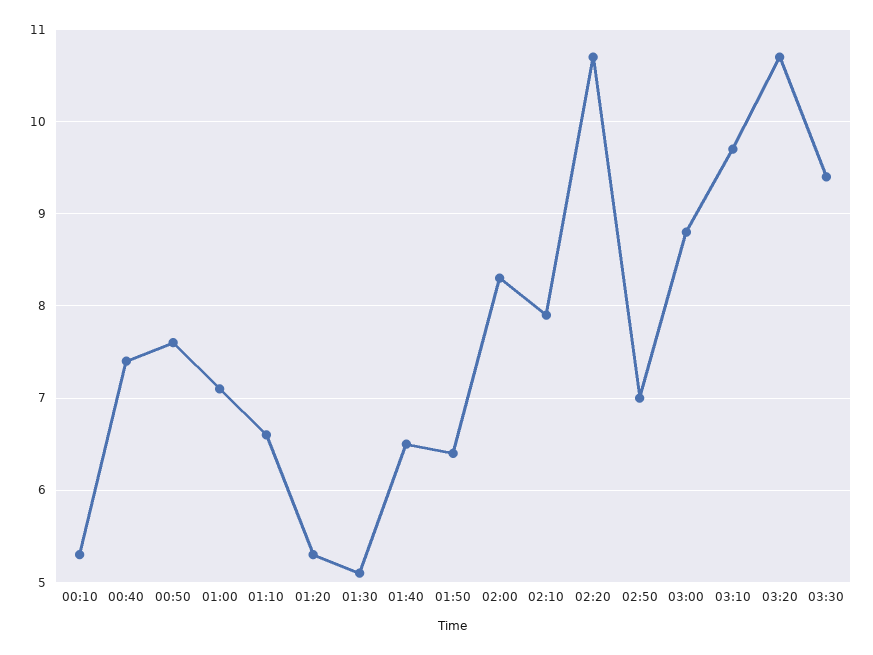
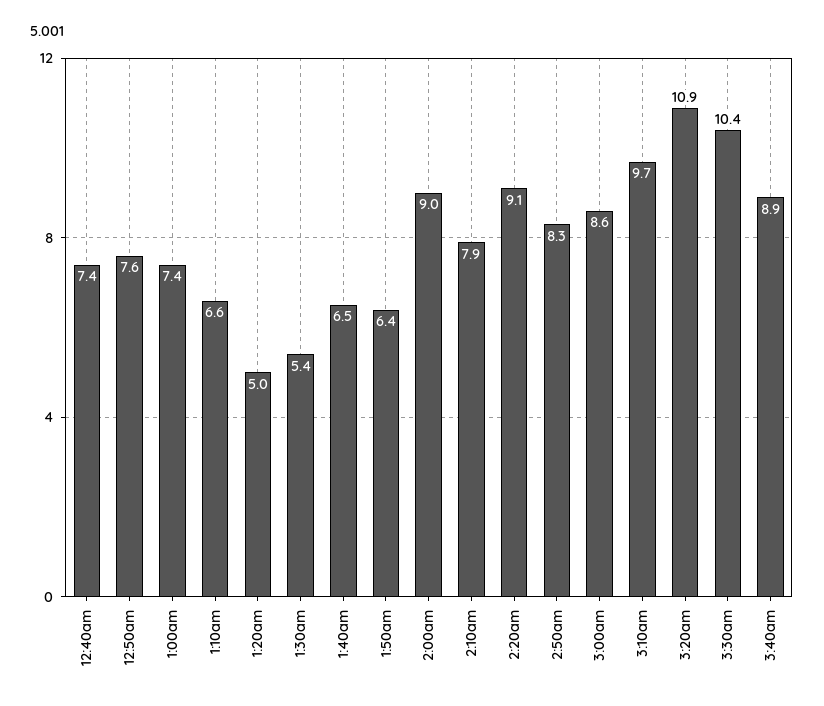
00:10: 5.3 -> none
01:00: 7.1 -> 7.4
01:20: 5.3 -> 5
01:30: 5.1 -> 5.4
02:00: 8.3 -> 9
02:20: 10.7 -> 9.1
02:50: 7 -> 8.3
03:00: 8.8 -> 8.6
03:20: 10.7 -> 10.9
03:30: 9.4 -> 10.4
3:40am: none -> 8.9

